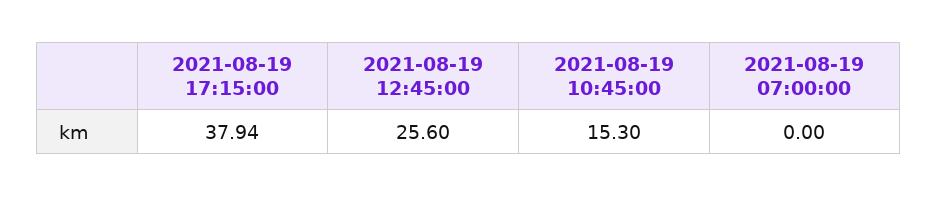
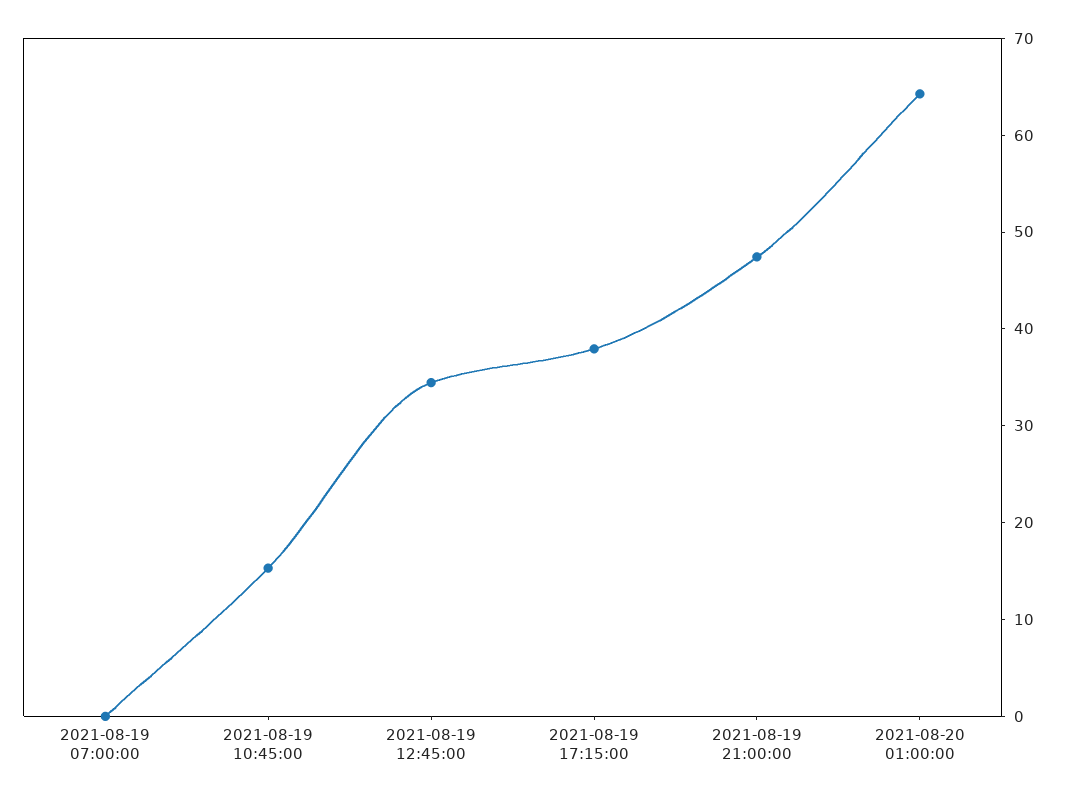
2021-08-19 12:45:00: 25.6 -> 34
2021-08-19 21:00:00: none -> 48
2021-08-20 01:00:00: none -> 64

